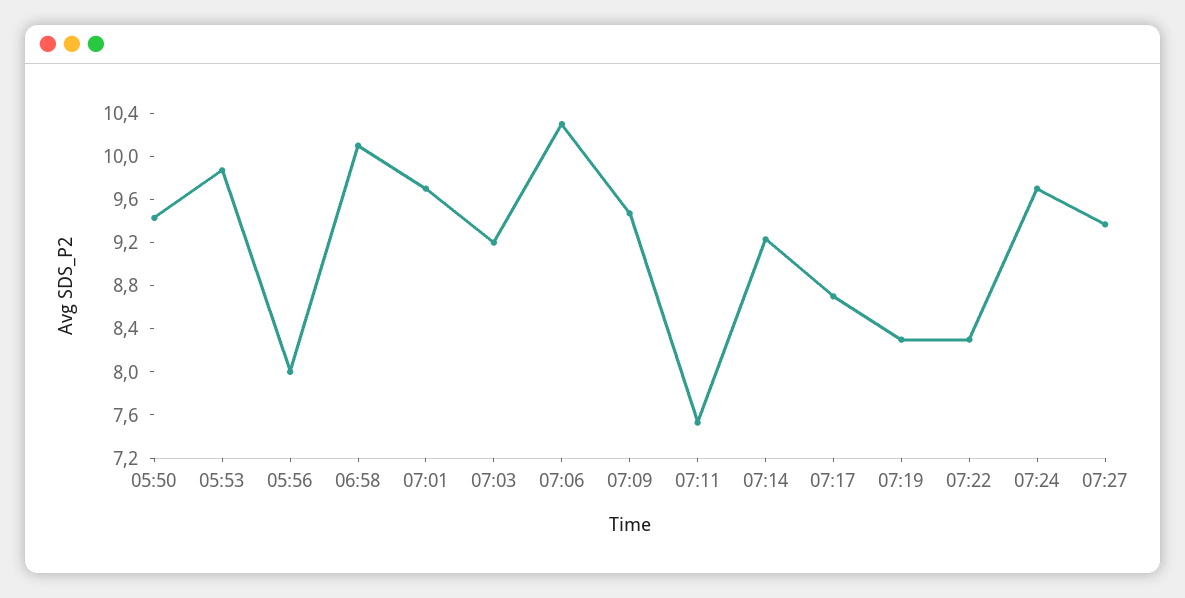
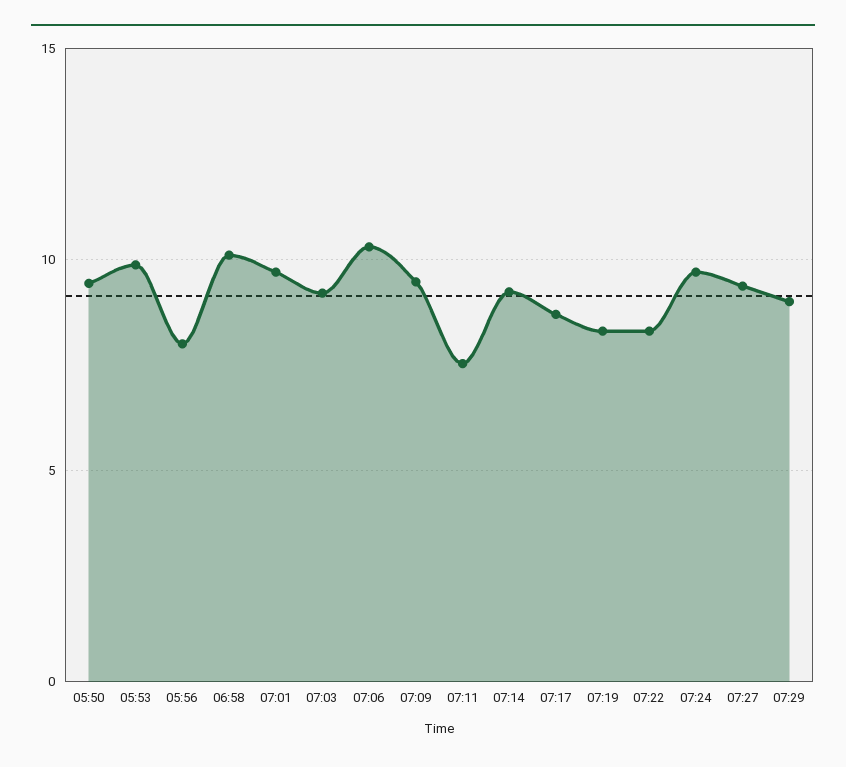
07:29: none -> 9

